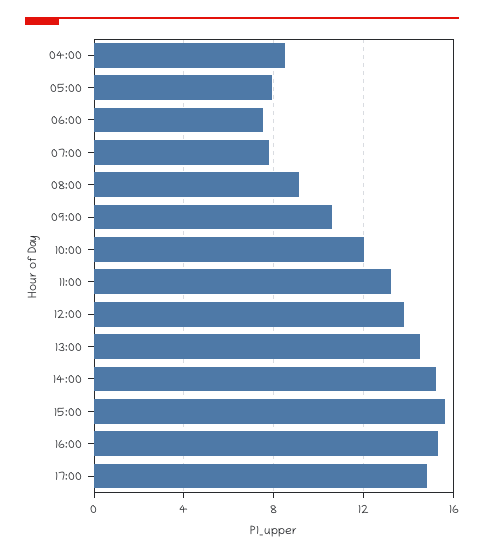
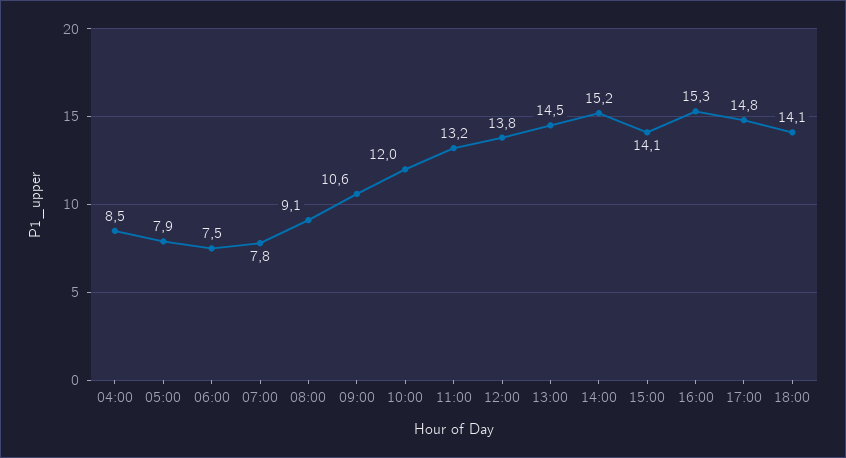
15:00: 15.5 -> 14.1
18:00: none -> 14.1

